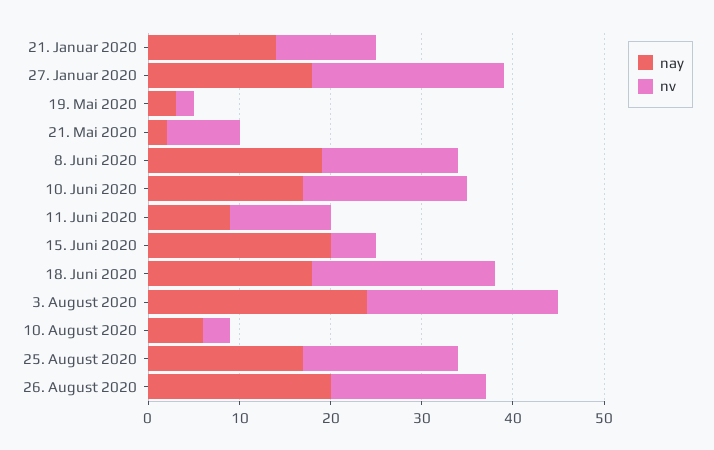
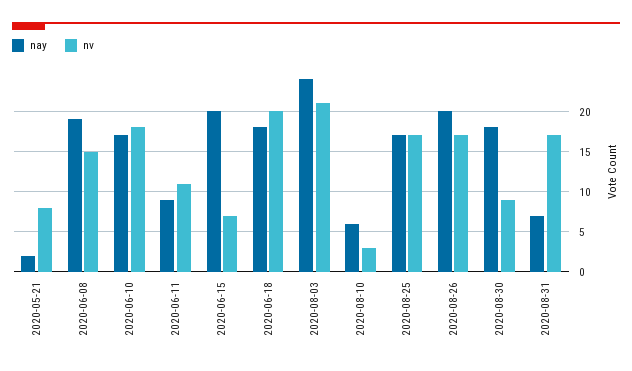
nay, 21. Januar 2020: 14 -> none
nv, 21. Januar 2020: 11 -> none
nay, 27. Januar 2020: 18 -> none
nv, 27. Januar 2020: 21 -> none
nay, 19. Mai 2020: 3 -> none
nv, 19. Mai 2020: 2 -> none
nv, 15. Juni 2020: 5 -> 7
nay, 2020-08-30: none -> 18
nv, 2020-08-30: none -> 9
nay, 2020-08-31: none -> 7
nv, 2020-08-31: none -> 17

